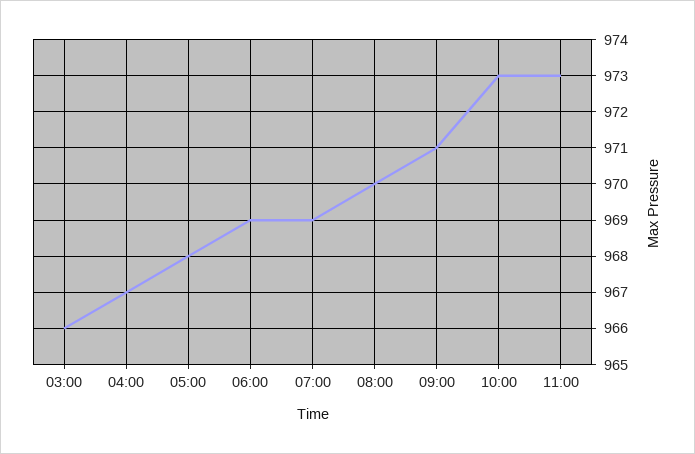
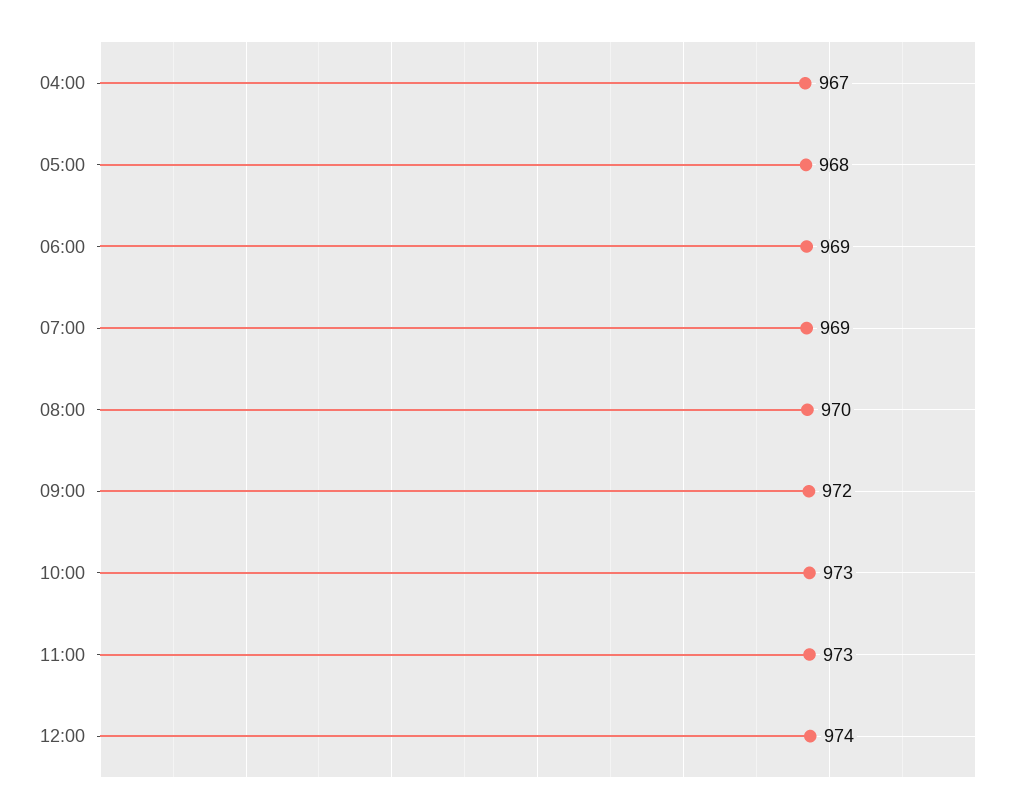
03:00: 966 -> none
09:00: 971 -> 972
12:00: none -> 974

